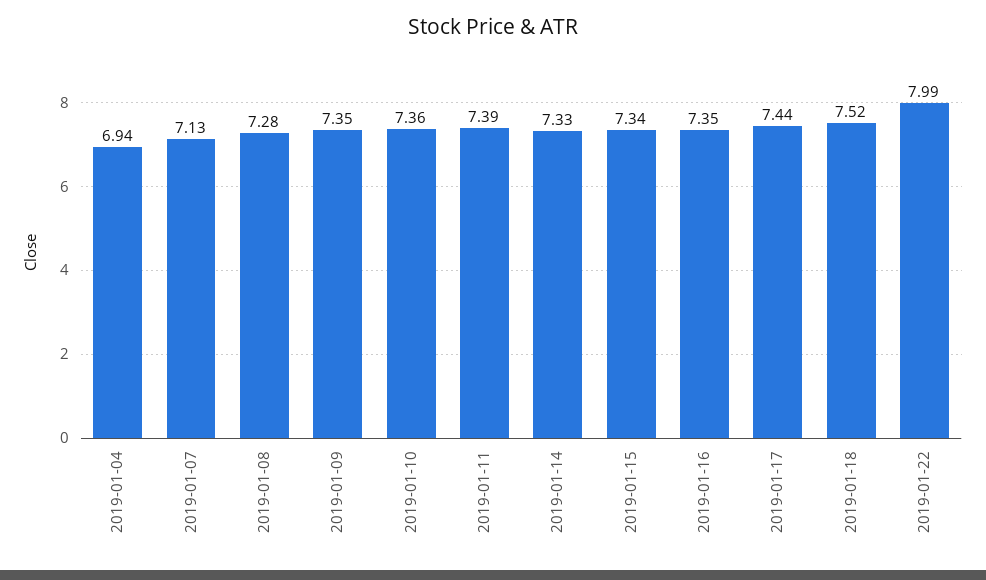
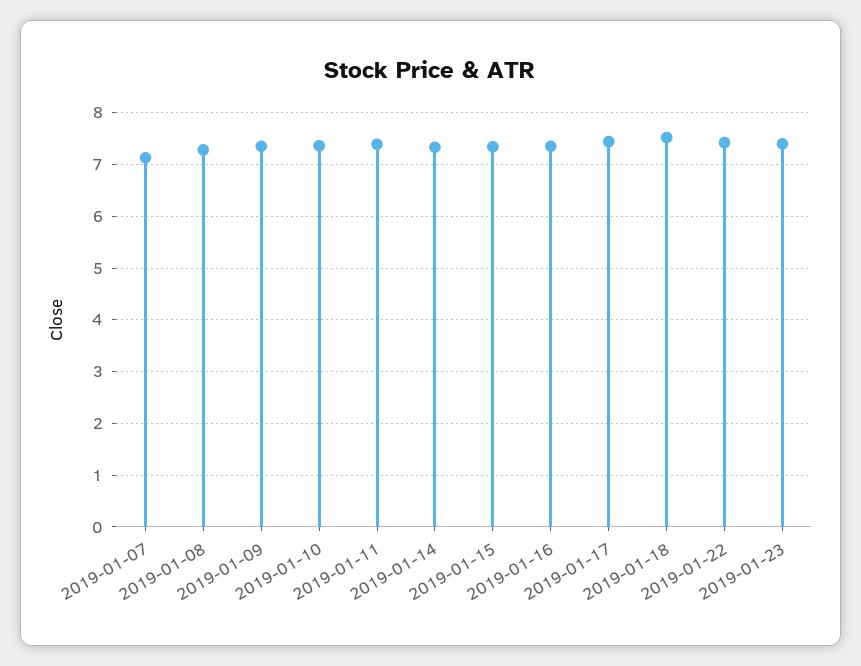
2019-01-04: 6.94 -> none
2019-01-22: 7.99 -> 7.4
2019-01-23: none -> 7.4

